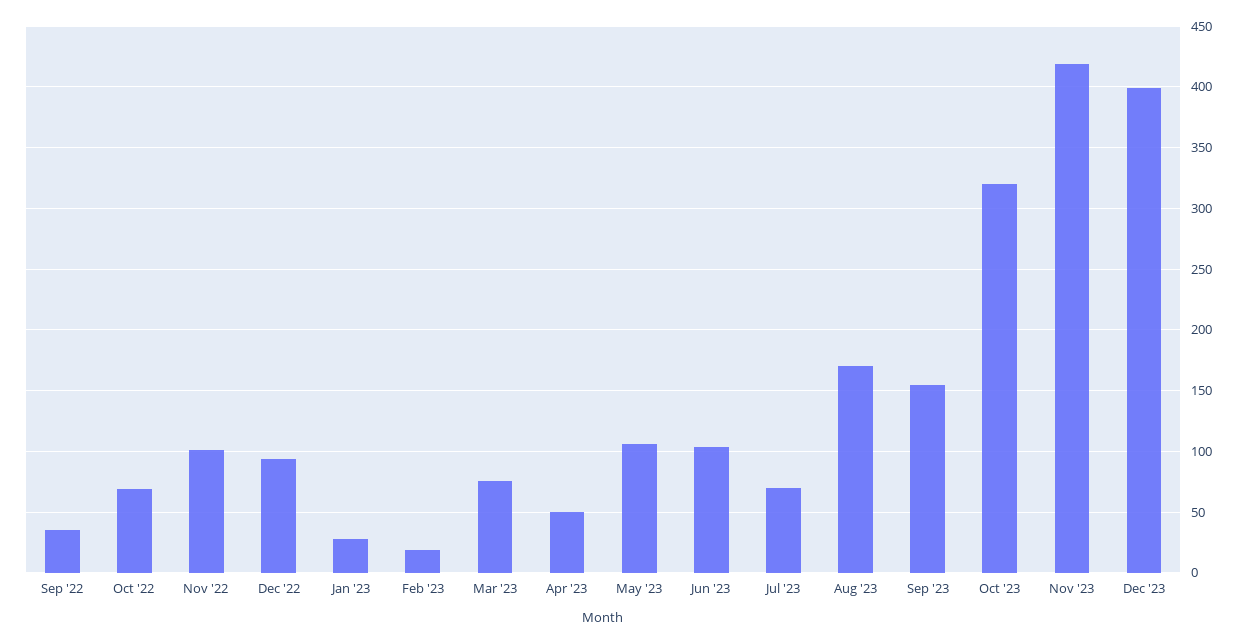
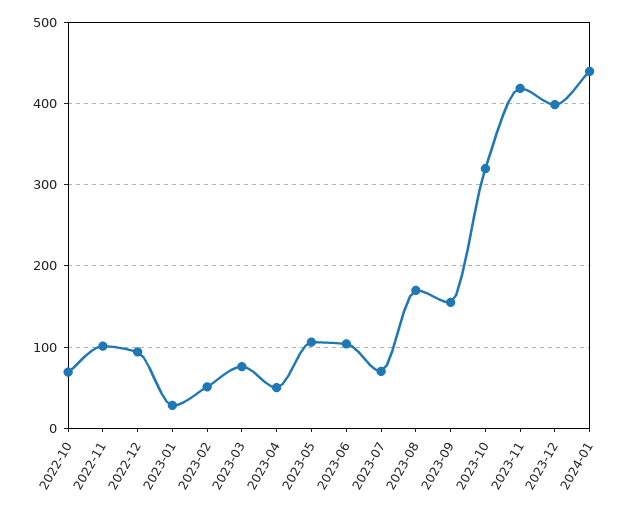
Sep '22: 35 -> none
Feb '23: 20 -> 50
2024-01: none -> 440

